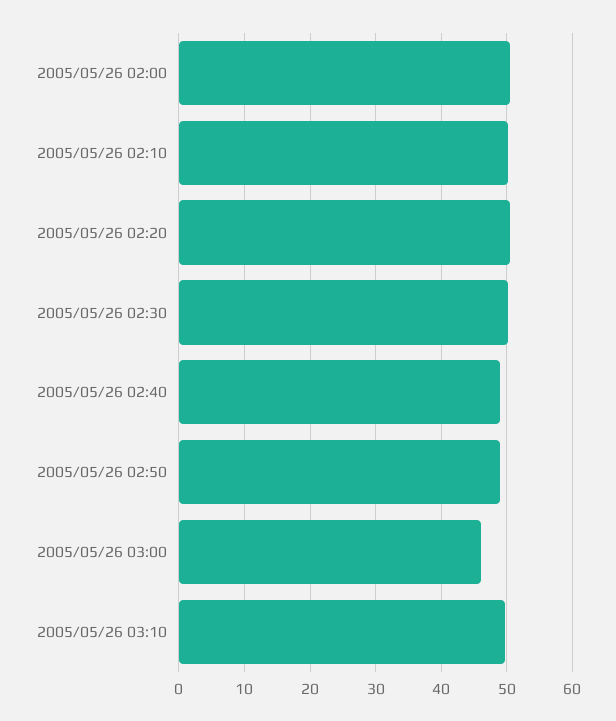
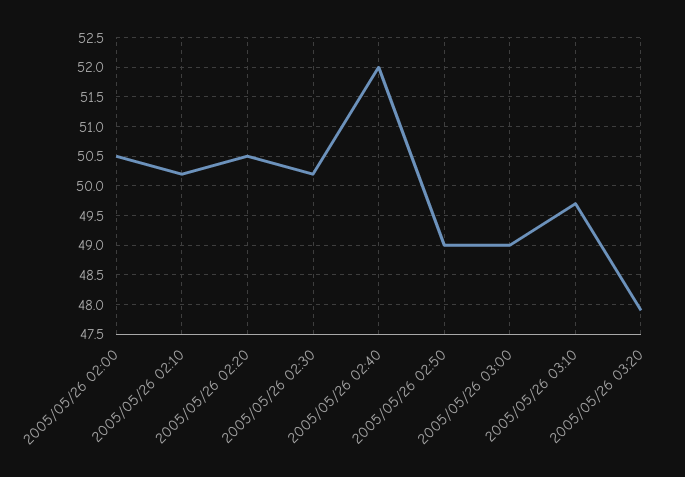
2005/05/26 02:40: 49 -> 52
2005/05/26 03:00: 46 -> 49
2005/05/26 03:20: none -> 48

